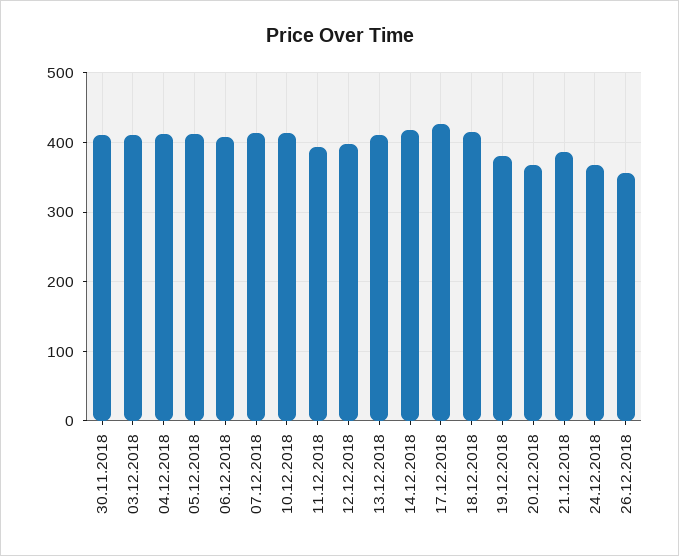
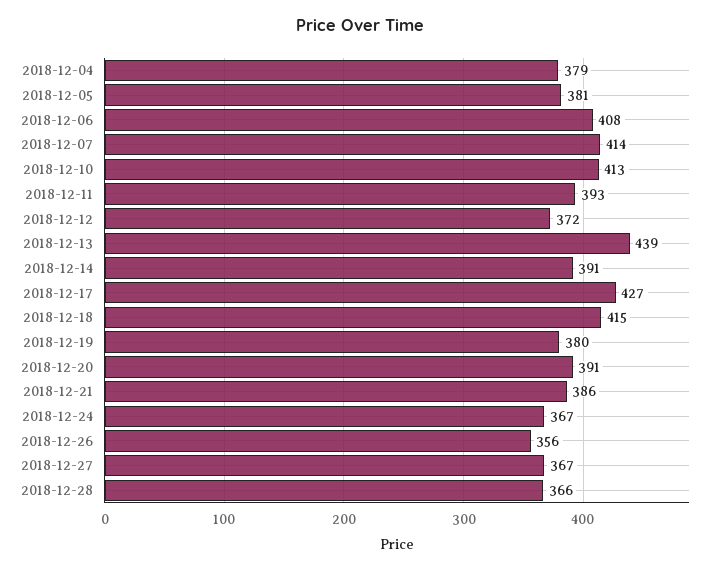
30.11.2018: 410 -> none
03.12.2018: 410 -> none
04.12.2018: 410 -> 379
05.12.2018: 410 -> 381
12.12.2018: 400 -> 372
13.12.2018: 410 -> 439
14.12.2018: 420 -> 391
20.12.2018: 370 -> 391
2018-12-27: none -> 367
2018-12-28: none -> 366

